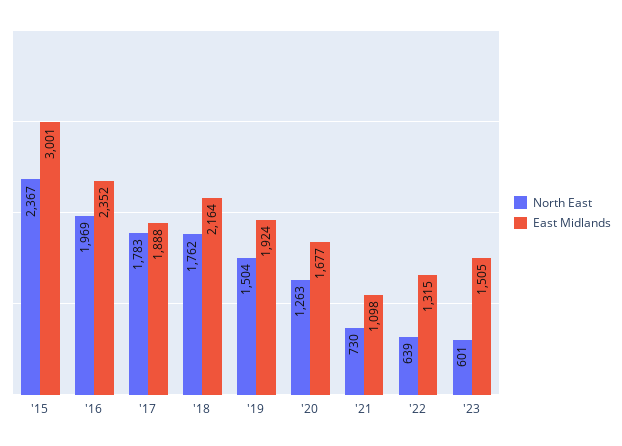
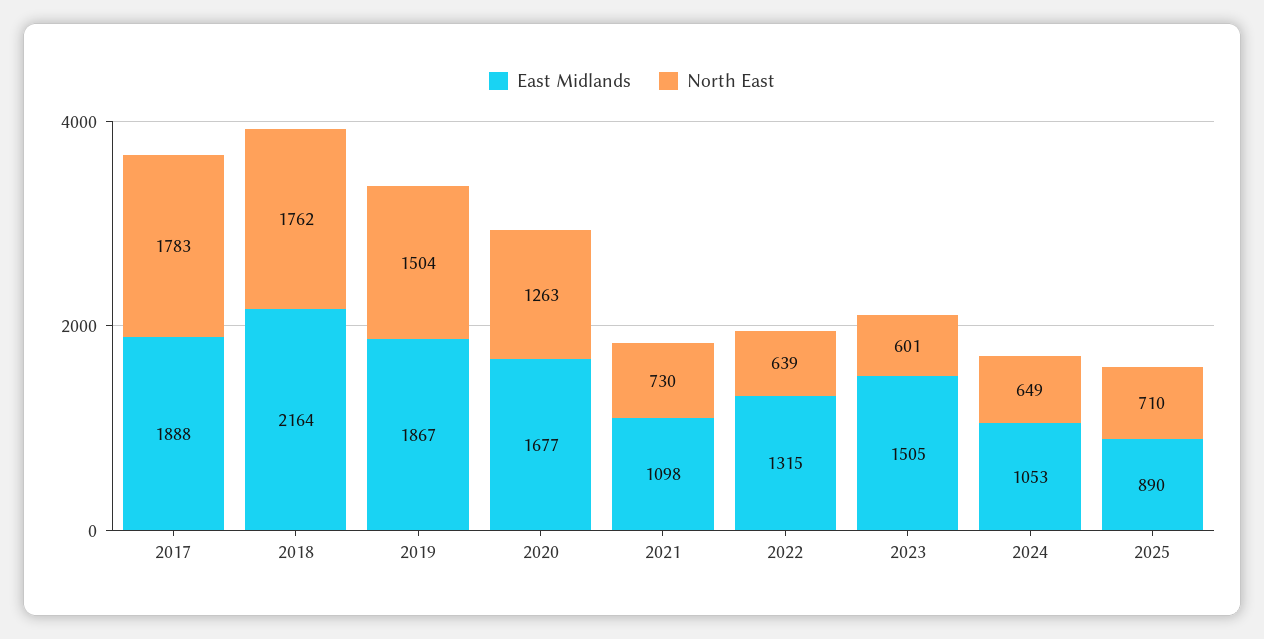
North East, '15: 2367 -> none
East Midlands, '15: 3001 -> none
North East, '16: 1969 -> none
East Midlands, '16: 2352 -> none
East Midlands, '19: 1924 -> 1867
East Midlands, 2024: none -> 1053
North East, 2024: none -> 649
East Midlands, 2025: none -> 890
North East, 2025: none -> 710

